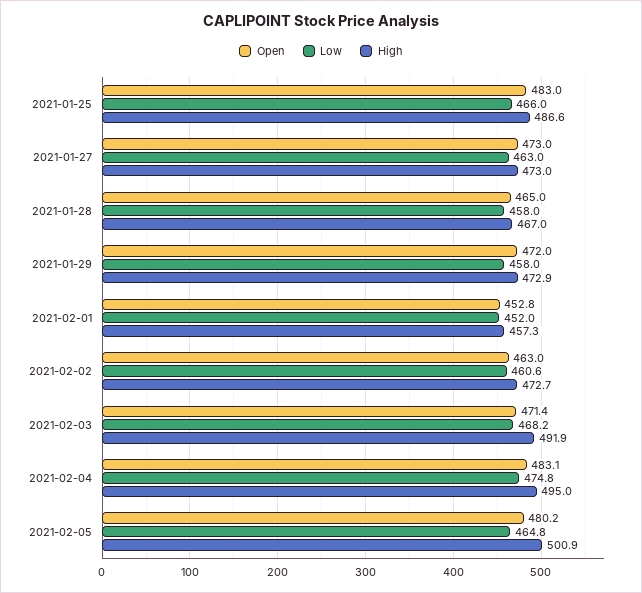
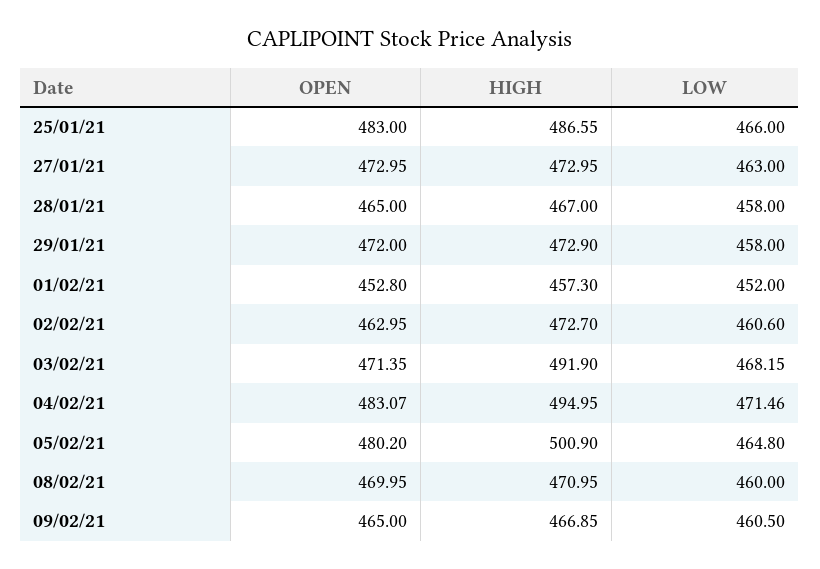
Low, 2021-02-04: 474.8 -> 471.46
Open, 08/02/21: none -> 469.95
High, 08/02/21: none -> 470.95
Low, 08/02/21: none -> 460
Open, 09/02/21: none -> 465
High, 09/02/21: none -> 466.85
Low, 09/02/21: none -> 460.5

